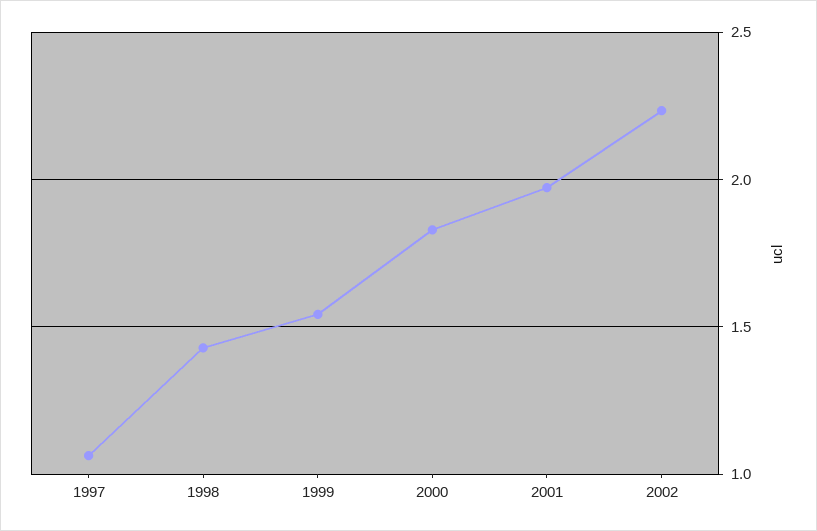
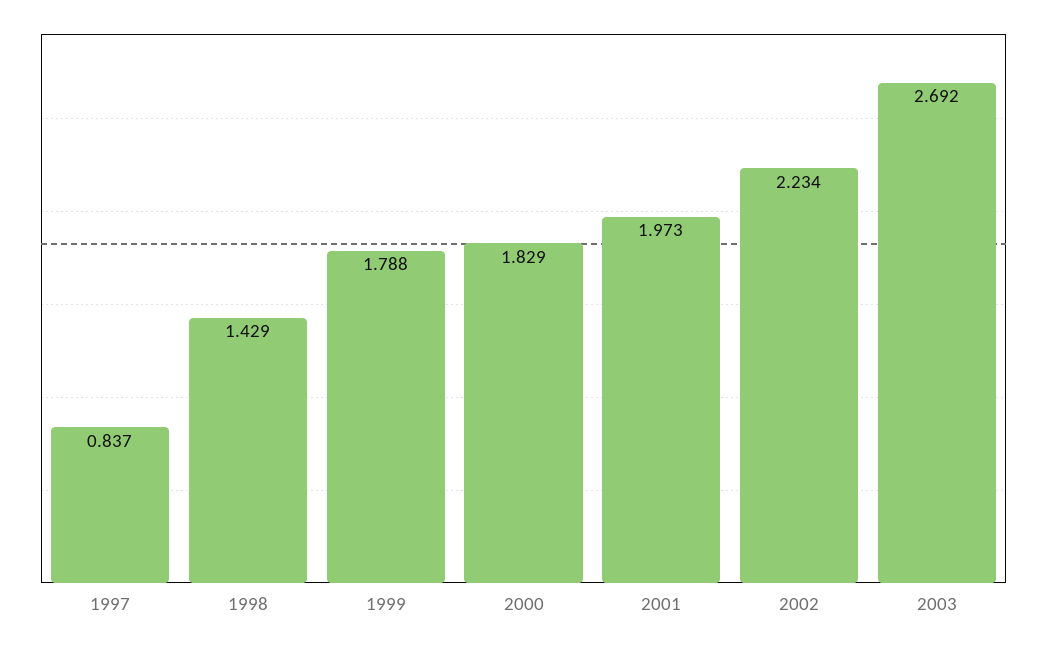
1997: 1.05 -> 0.837
1999: 1.55 -> 1.788
2003: none -> 2.692

